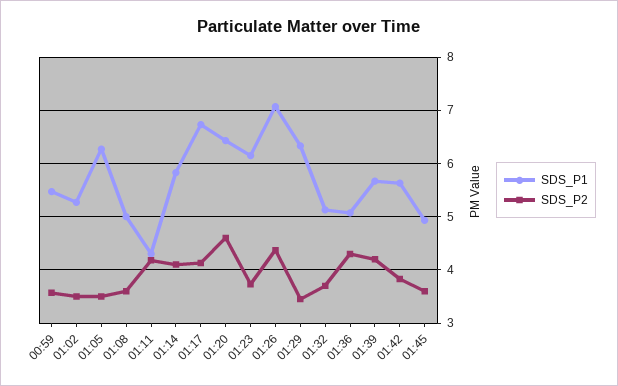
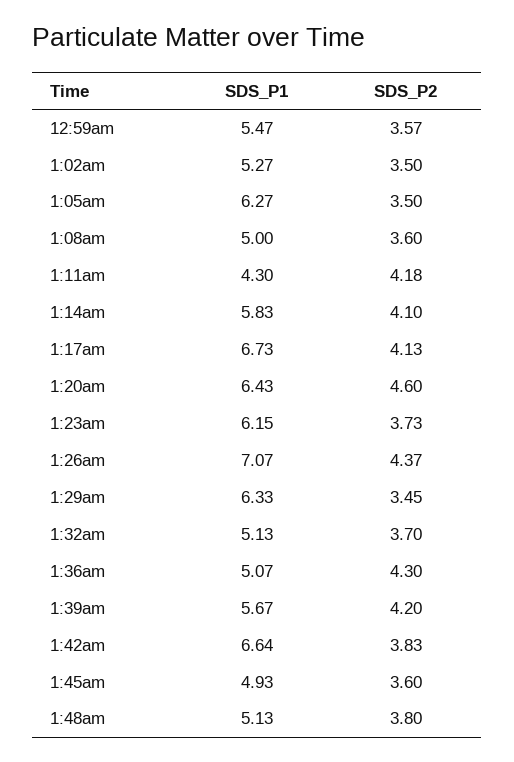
SDS_P1, 01:42: 5.6 -> 6.64
SDS_P1, 1:48am: none -> 5.13
SDS_P2, 1:48am: none -> 3.8

